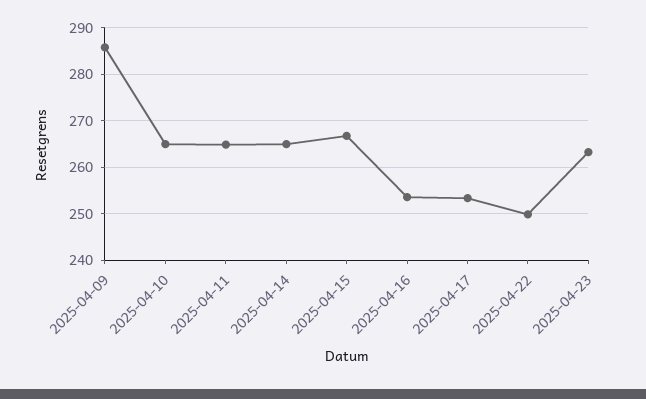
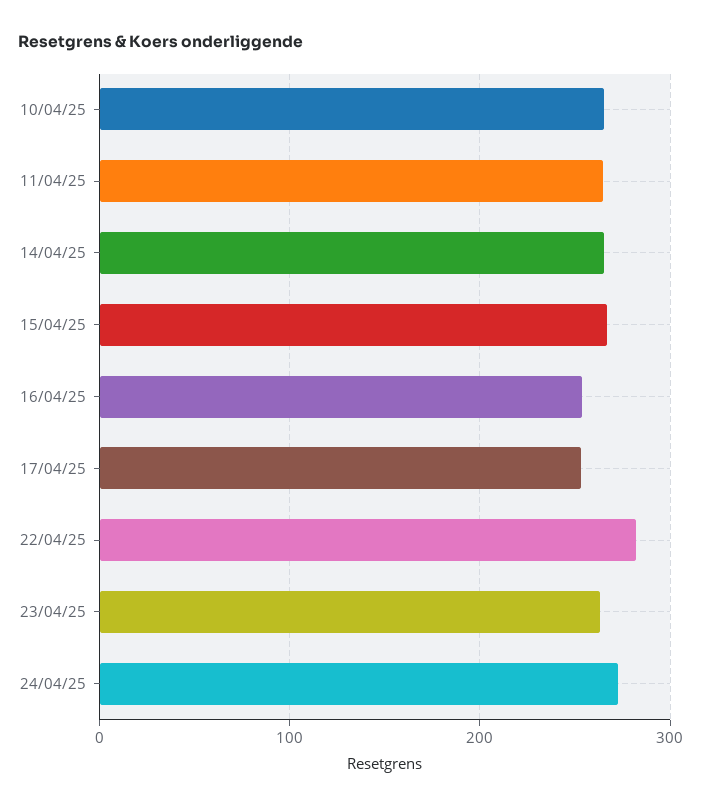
2025-04-09: 286 -> none
2025-04-22: 250 -> 280
24/04/25: none -> 270

